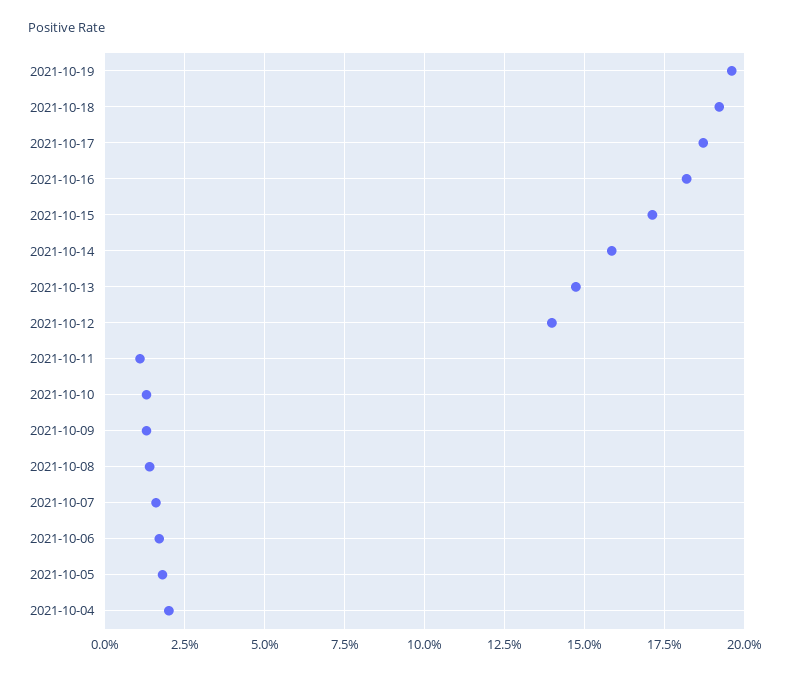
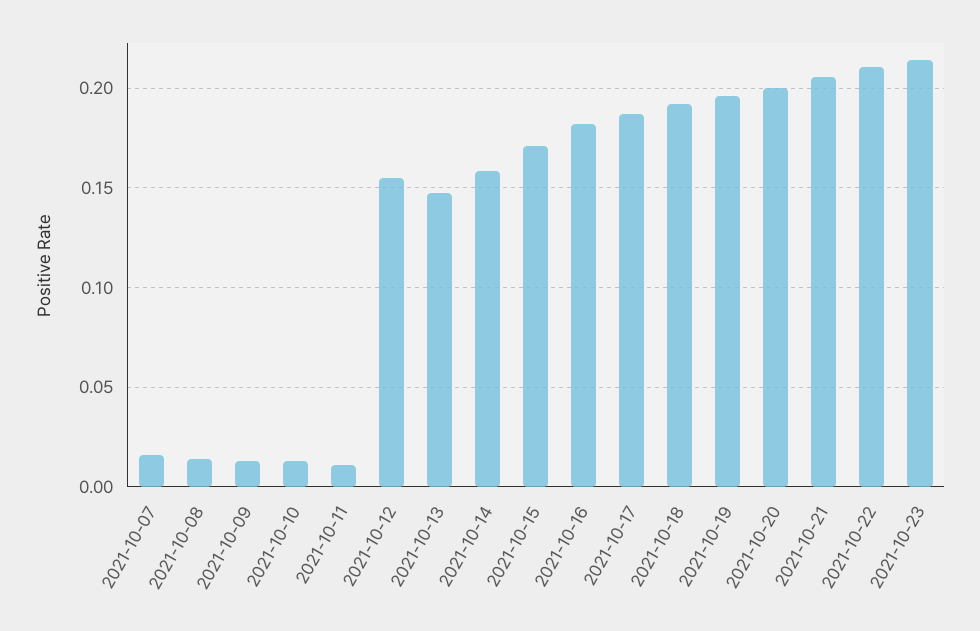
2021-10-12: 0.14 -> 0.155
2021-10-06: 0.0175 -> none
2021-10-05: 0.0175 -> none
2021-10-04: 0.02 -> none
2021-10-20: none -> 0.2
2021-10-21: none -> 0.205
2021-10-22: none -> 0.21
2021-10-23: none -> 0.215

